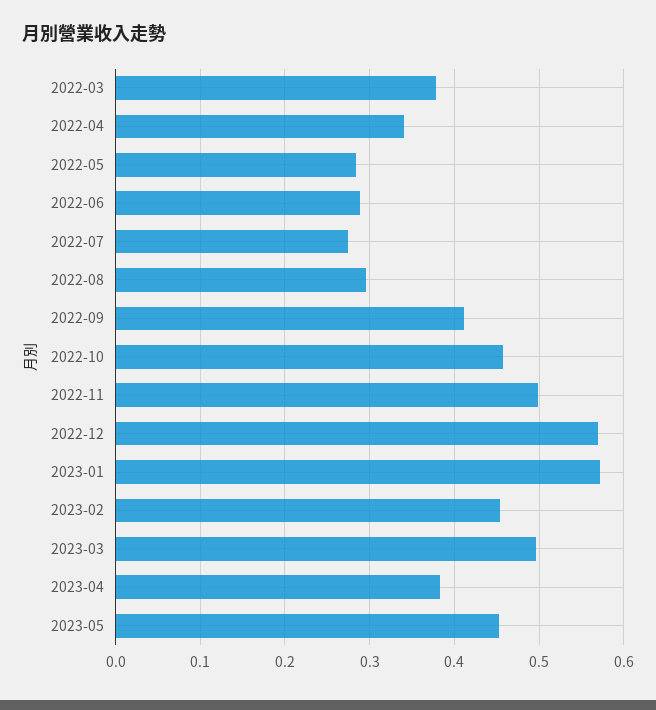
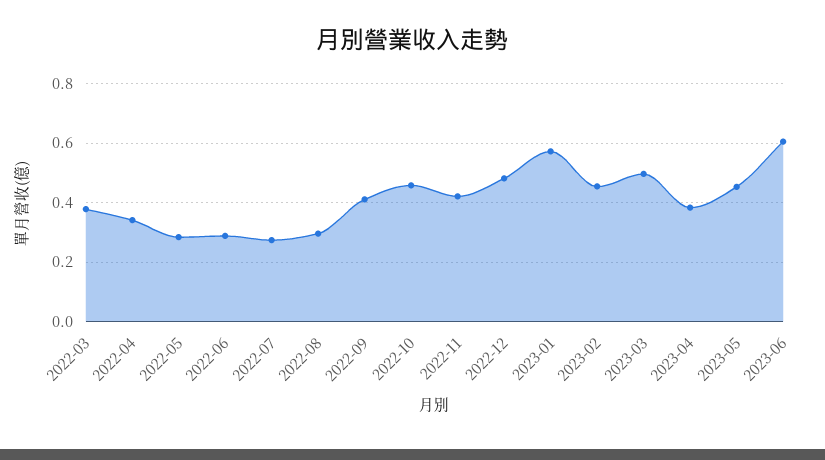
2022-11: 0.5 -> 0.425
2022-12: 0.57 -> 0.475
2023-06: none -> 0.6

